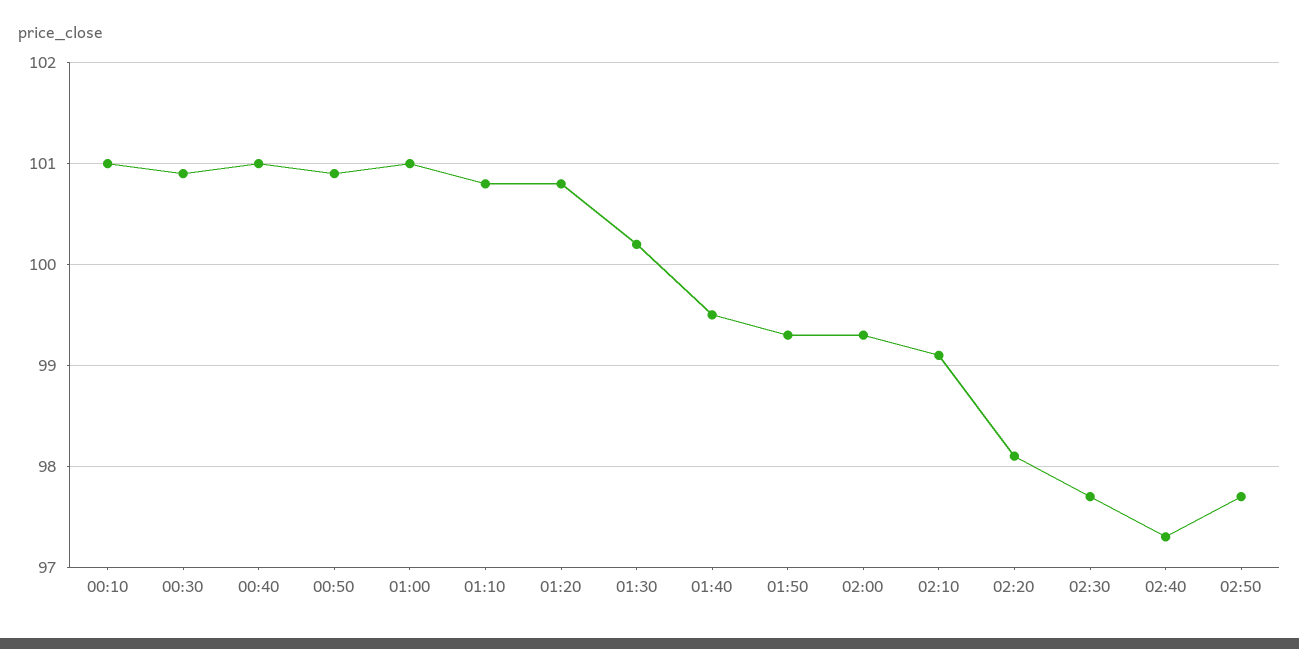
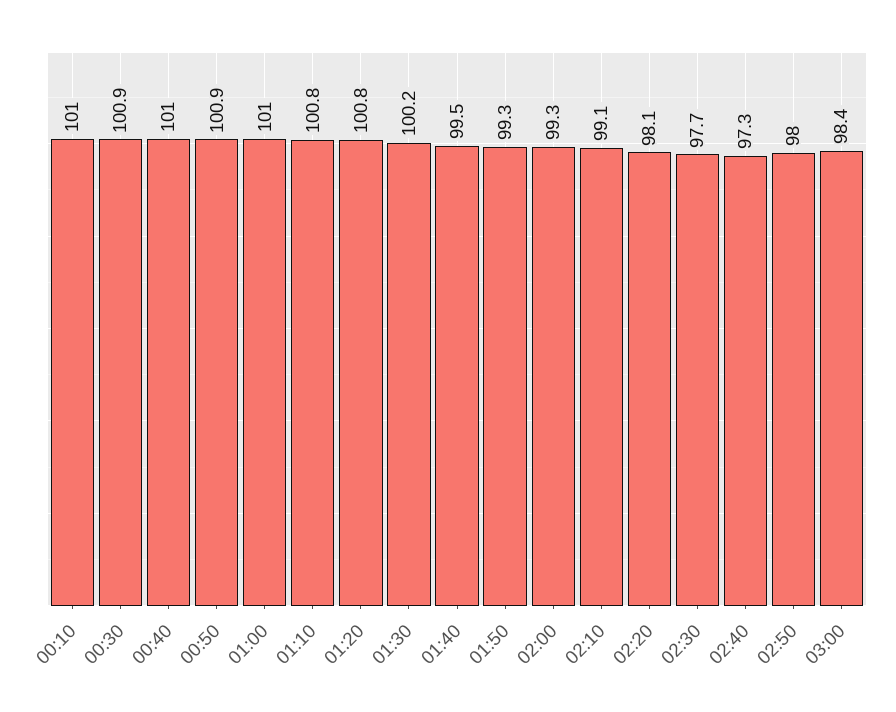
02:50: 97.7 -> 98
03:00: none -> 98.4

